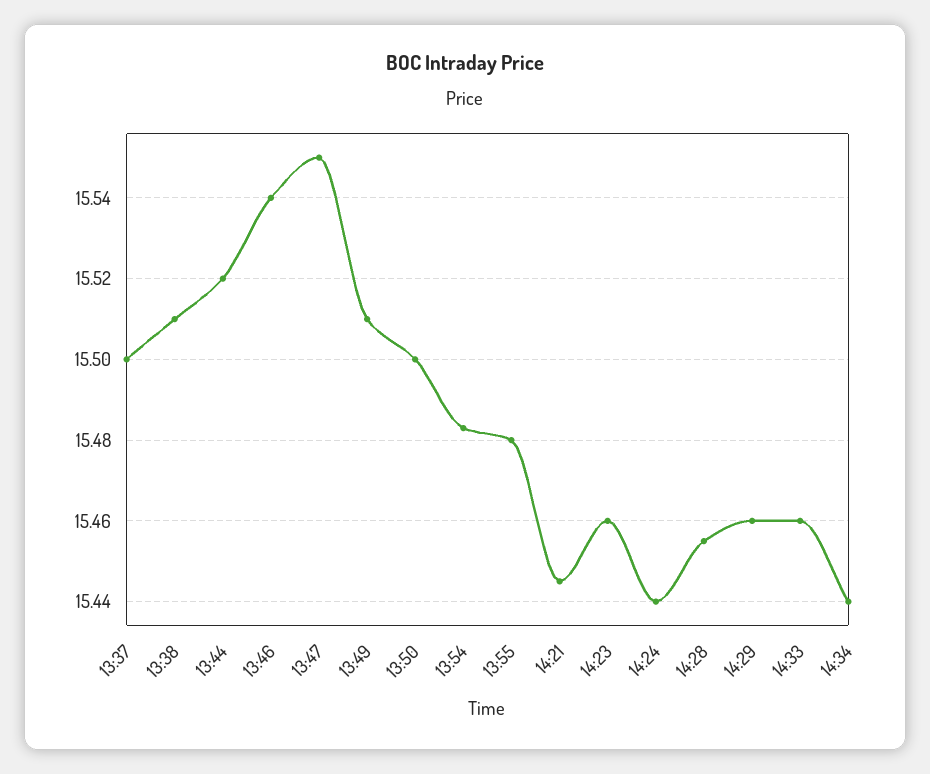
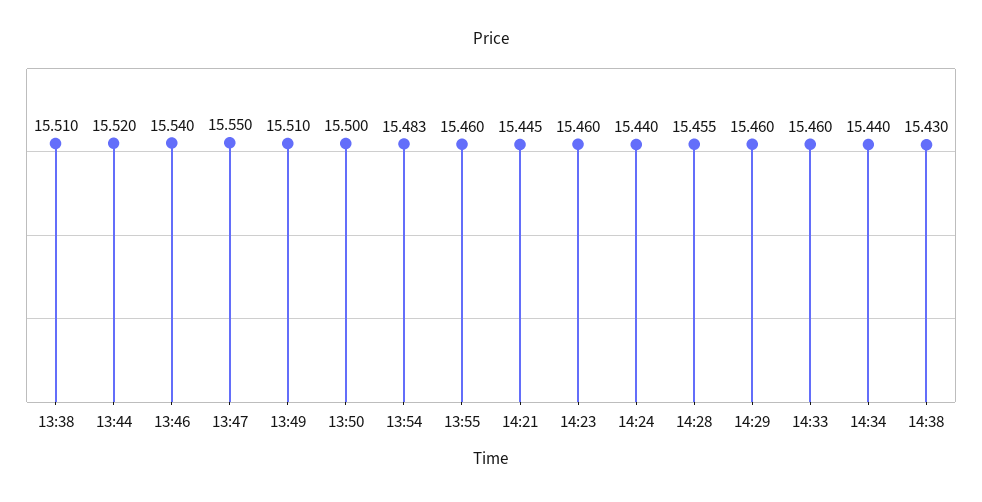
13:37: 15.5 -> none
13:55: 15.48 -> 15.46
14:38: none -> 15.43

